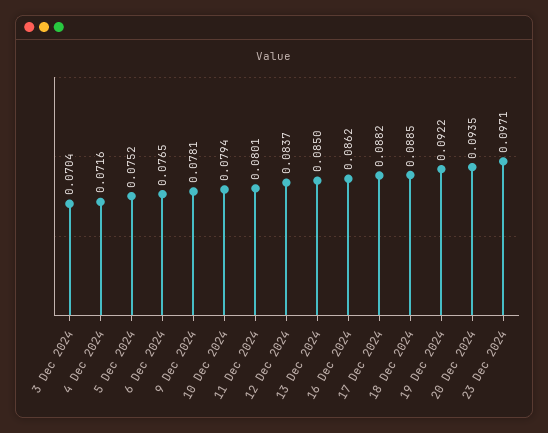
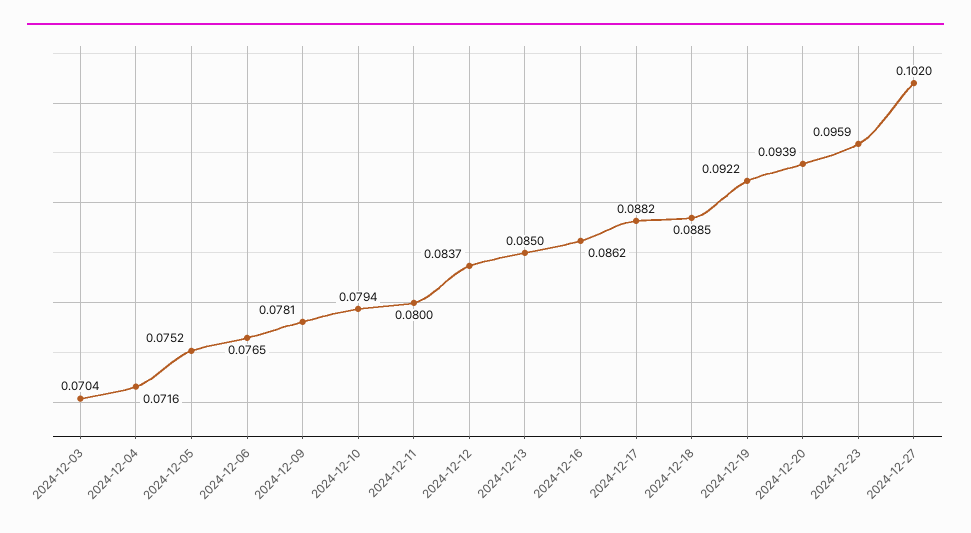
11 Dec 2024: 0.0801 -> 0.08
20 Dec 2024: 0.0935 -> 0.0939
23 Dec 2024: 0.0971 -> 0.0959
2024-12-27: none -> 0.102

